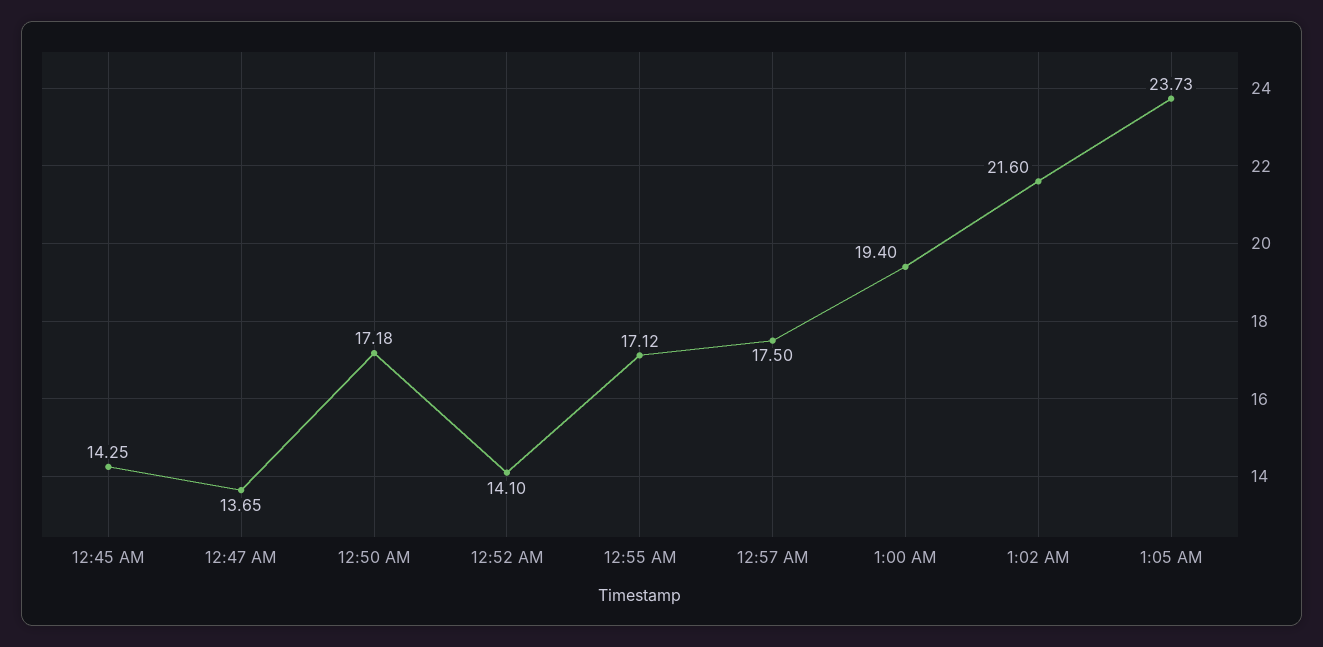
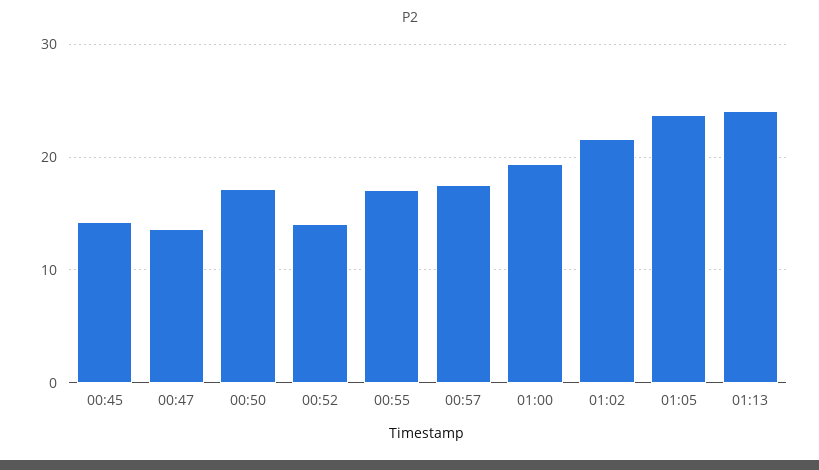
01:13: none -> 24

